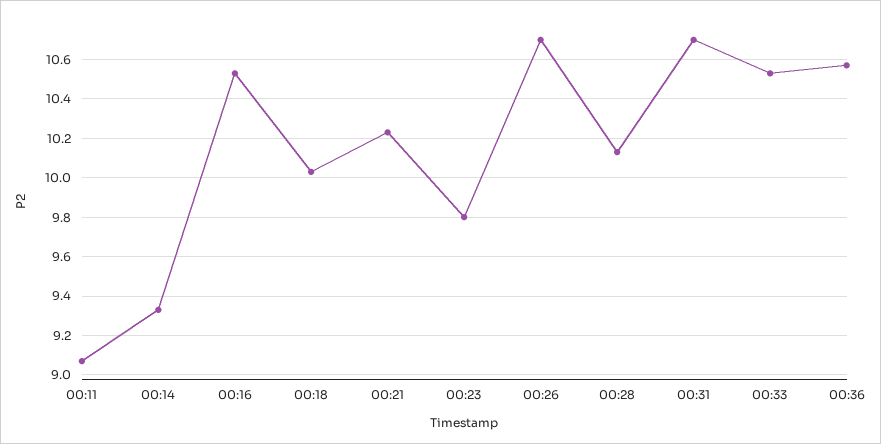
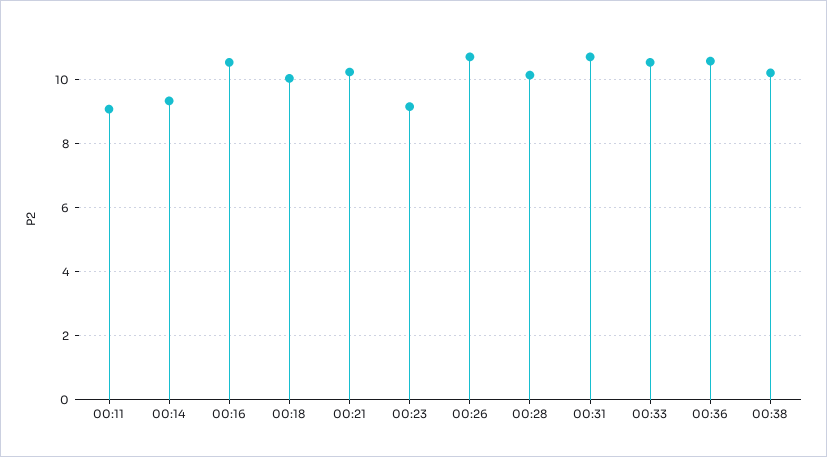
00:23: 9.8 -> 9.2
00:38: none -> 10.2

